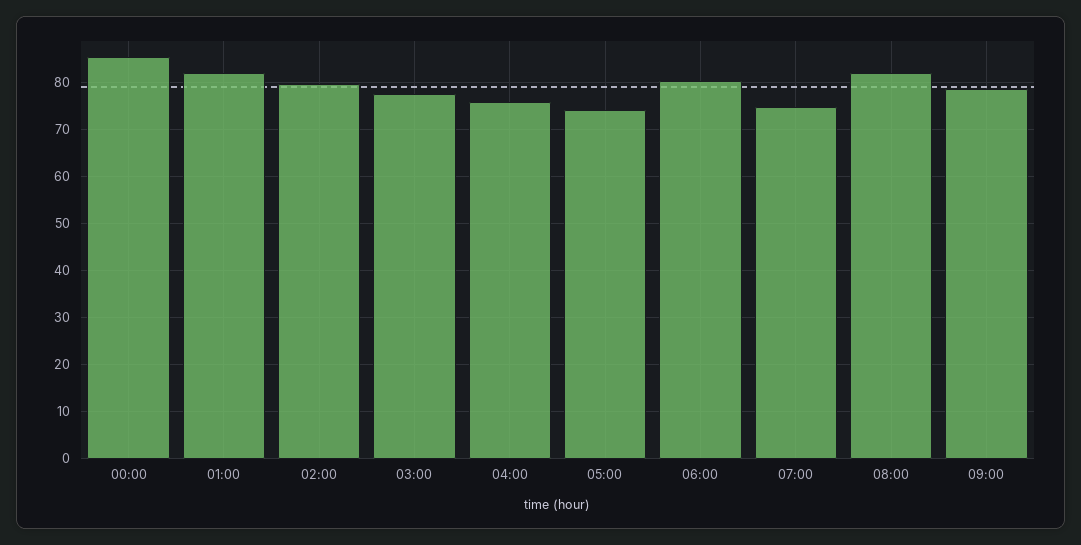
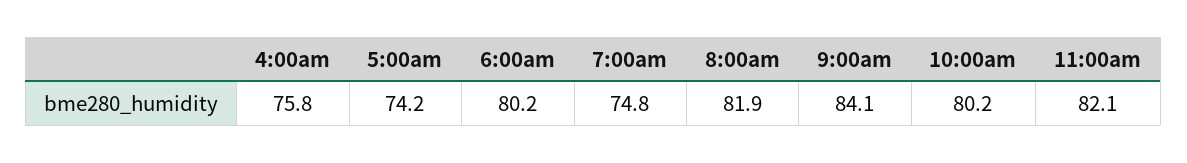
00:00: 86 -> none
01:00: 82 -> none
02:00: 80 -> none
03:00: 78 -> none
09:00: 78 -> 84.1
10:00am: none -> 80.2
11:00am: none -> 82.1

